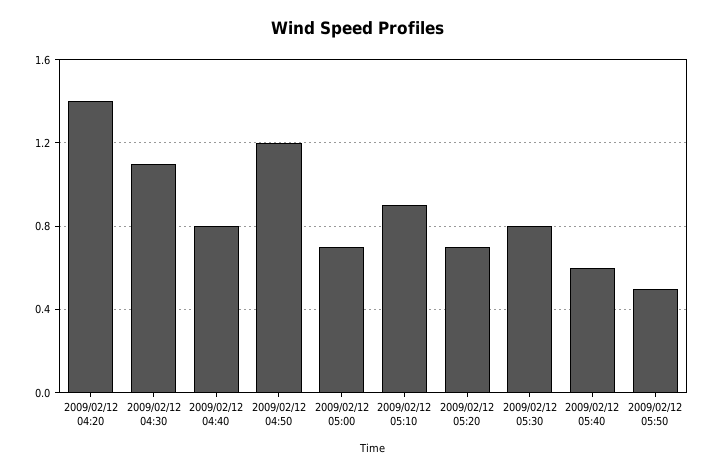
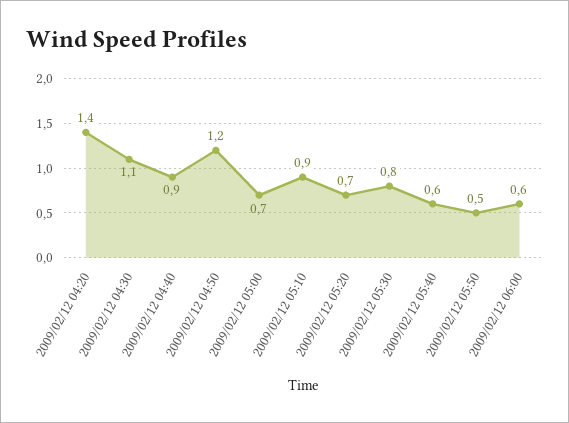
2009/02/12 04:40: 0.8 -> 0.9
2009/02/12 06:00: none -> 0.6

